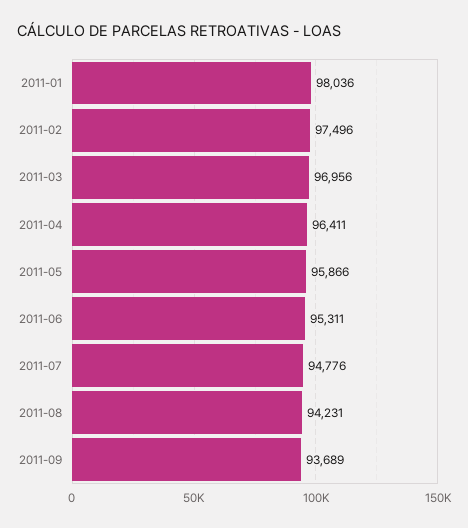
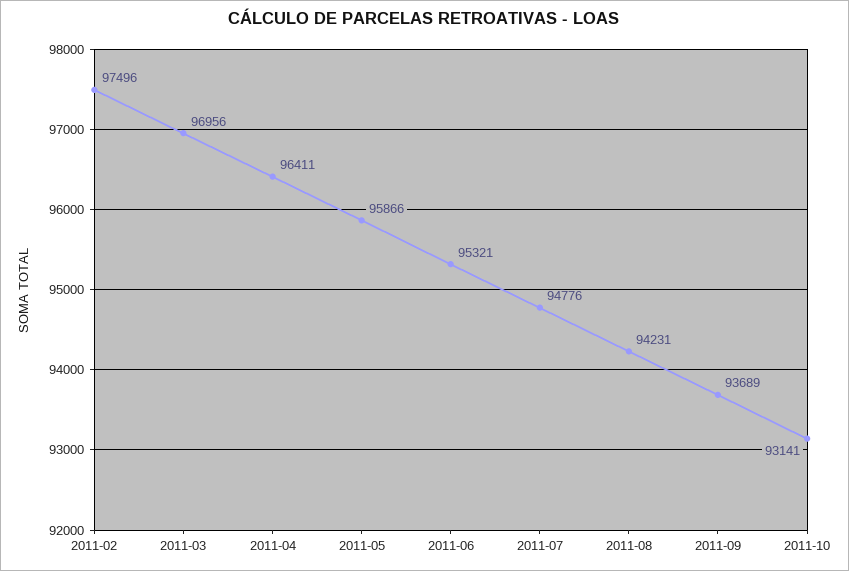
2011-01: 98036 -> none
2011-06: 95311 -> 95321
2011-10: none -> 93141

